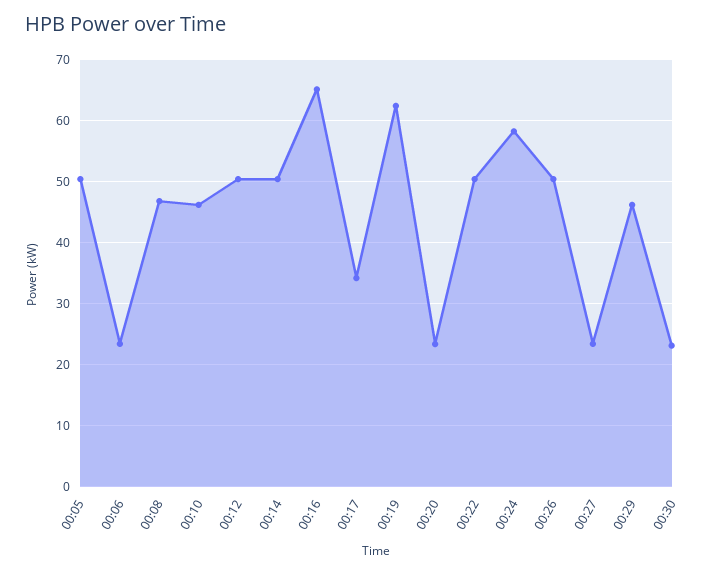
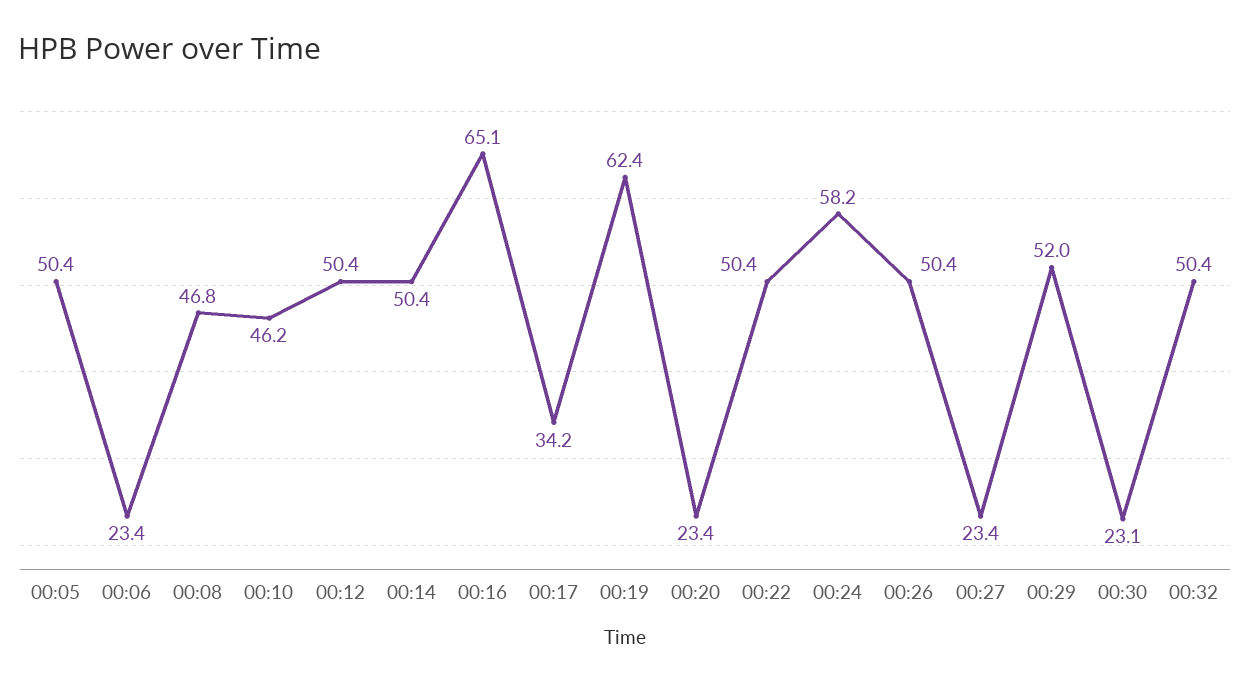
00:29: 46 -> 52
00:32: none -> 50.4

